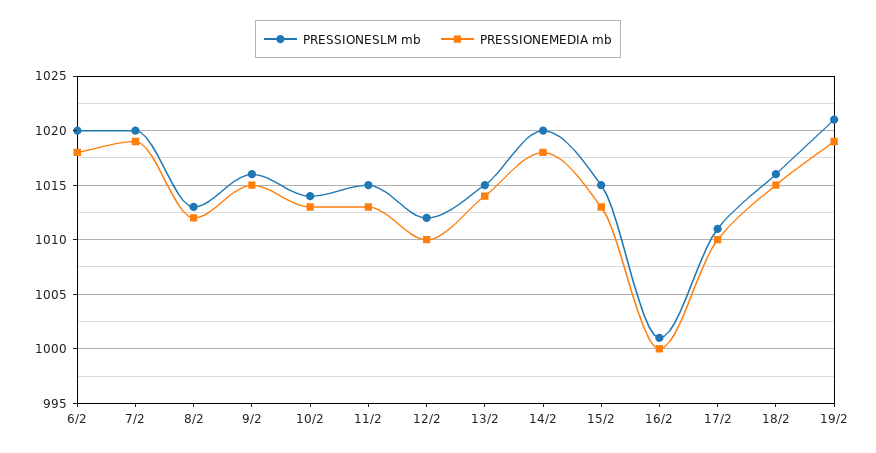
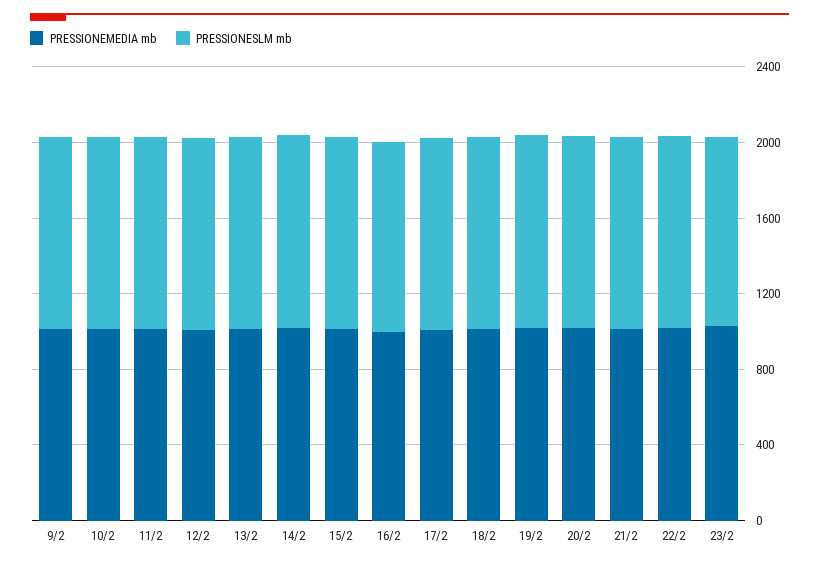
PRESSIONESLM mb, 6/2: 1020 -> none
PRESSIONEMEDIA mb, 6/2: 1018 -> none
PRESSIONESLM mb, 7/2: 1020 -> none
PRESSIONEMEDIA mb, 7/2: 1019 -> none
PRESSIONESLM mb, 8/2: 1013 -> none
PRESSIONEMEDIA mb, 8/2: 1012 -> none
PRESSIONEMEDIA mb, 20/2: none -> 1000
PRESSIONESLM mb, 20/2: none -> 1000
PRESSIONEMEDIA mb, 21/2: none -> 1000
PRESSIONESLM mb, 21/2: none -> 1000
PRESSIONEMEDIA mb, 22/2: none -> 1000
PRESSIONESLM mb, 22/2: none -> 1000
PRESSIONEMEDIA mb, 23/2: none -> 1000
PRESSIONESLM mb, 23/2: none -> 1000

